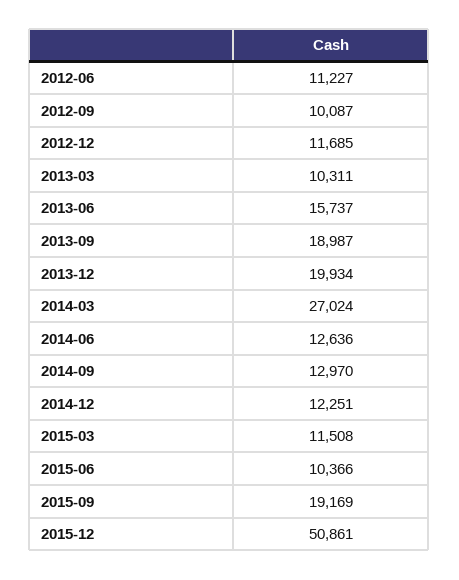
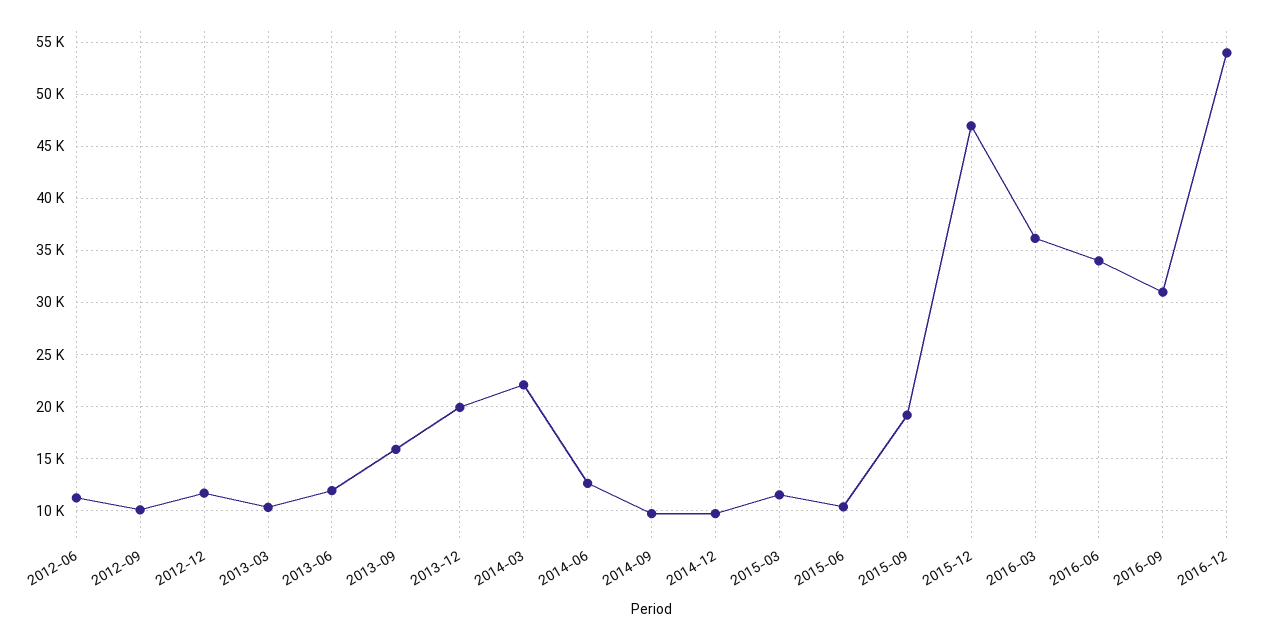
2013-06: 15737 -> 12000
2013-09: 18987 -> 16000
2014-03: 27024 -> 22000
2014-09: 12970 -> 10000
2014-12: 12251 -> 10000
2015-12: 50861 -> 47000
2016-03: none -> 36000
2016-06: none -> 34000
2016-09: none -> 31000
2016-12: none -> 54000

